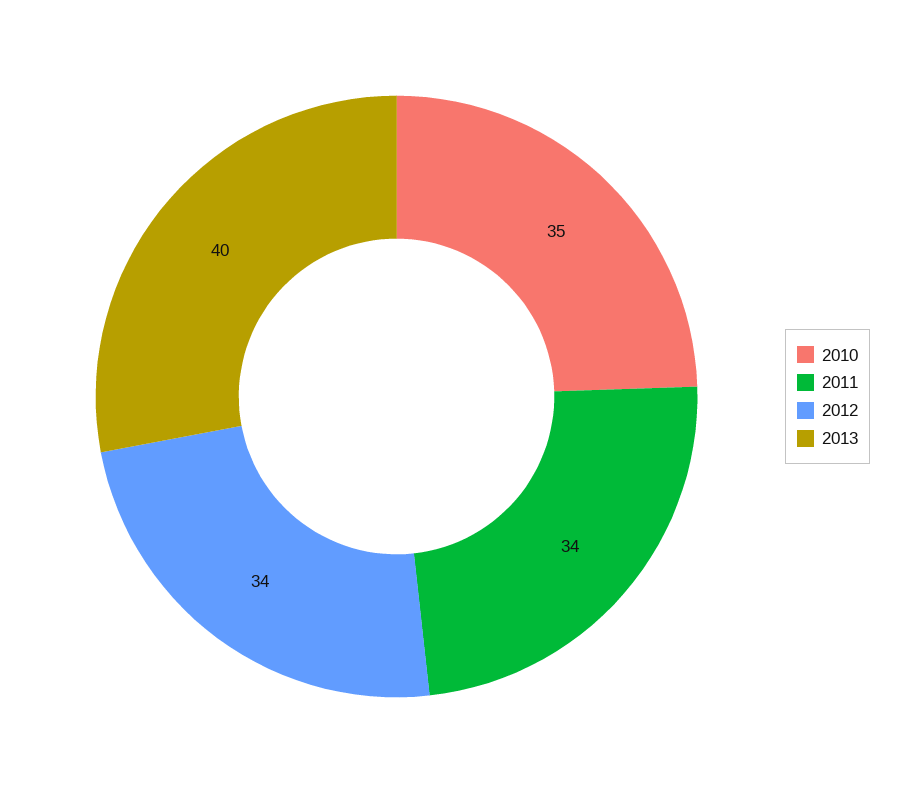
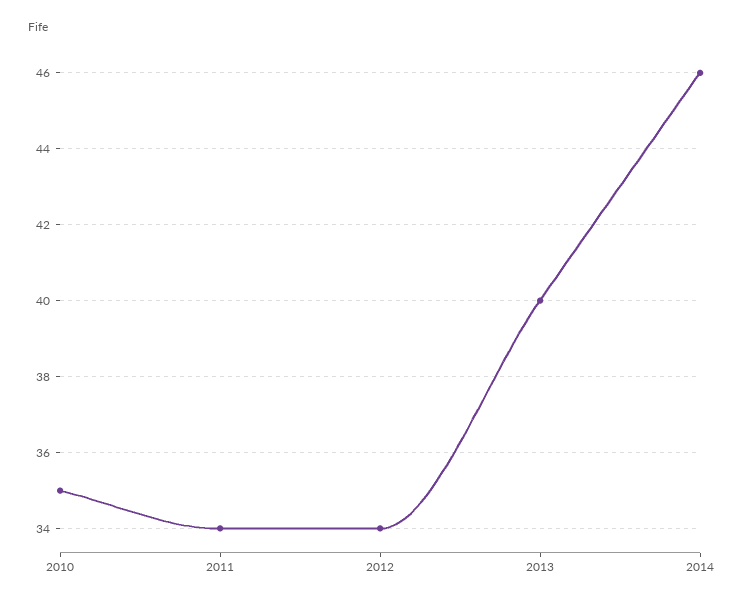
2014: none -> 46

